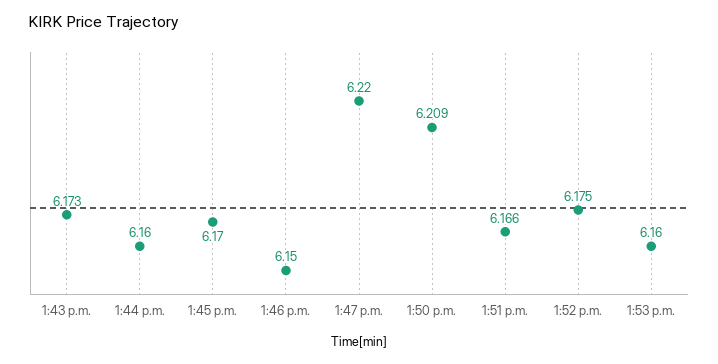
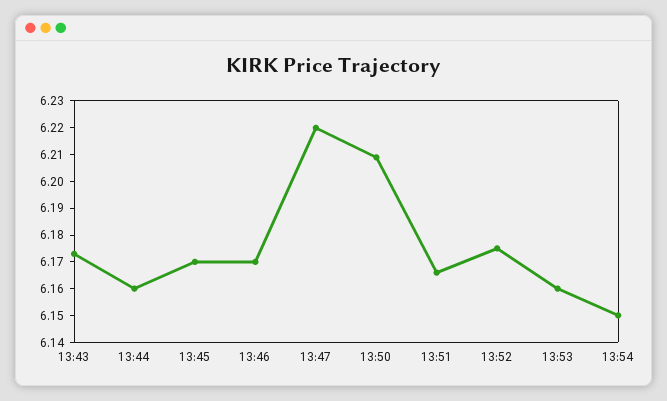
1:46 p.m.: 6.15 -> 6.17
13:54: none -> 6.15

